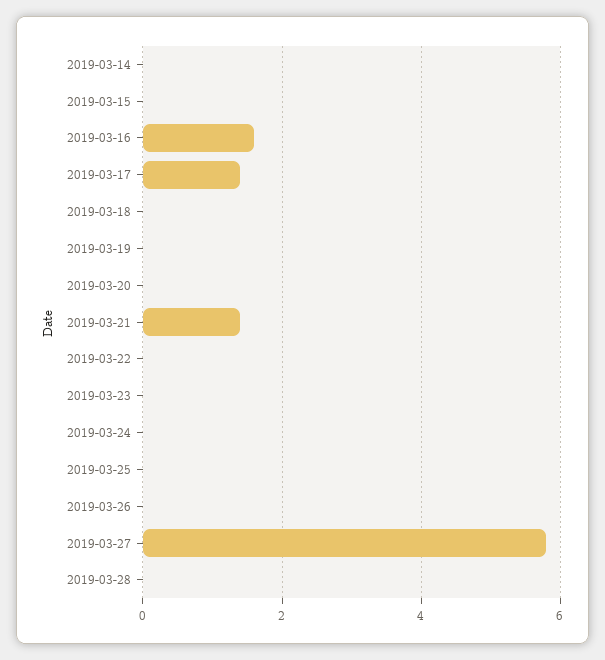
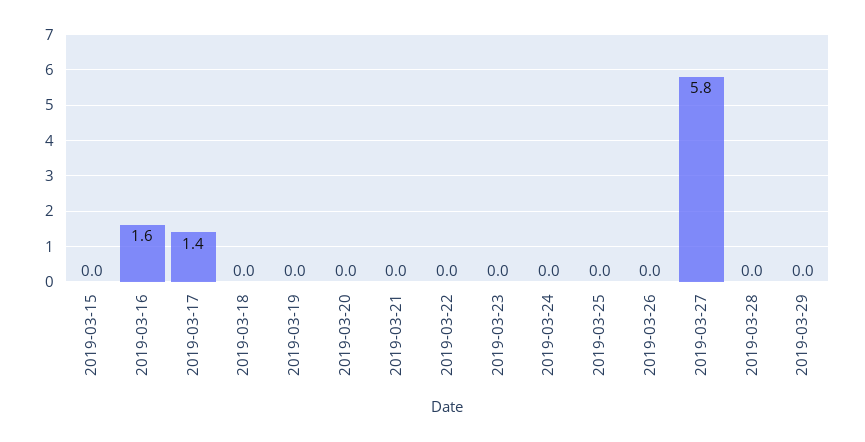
2019-03-14: 0 -> none
2019-03-21: 1.5 -> 0
2019-03-29: none -> 0

